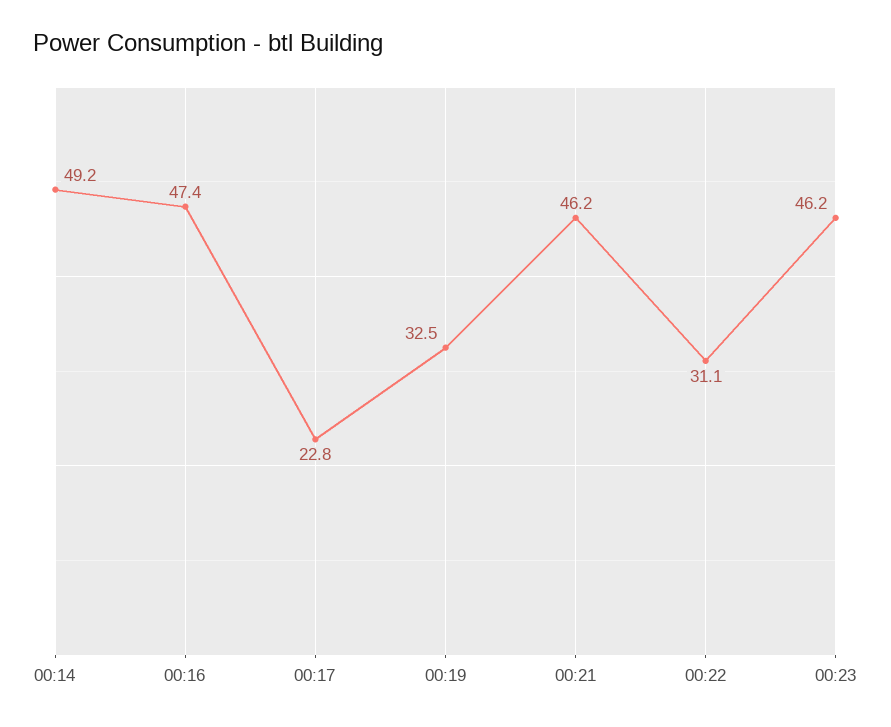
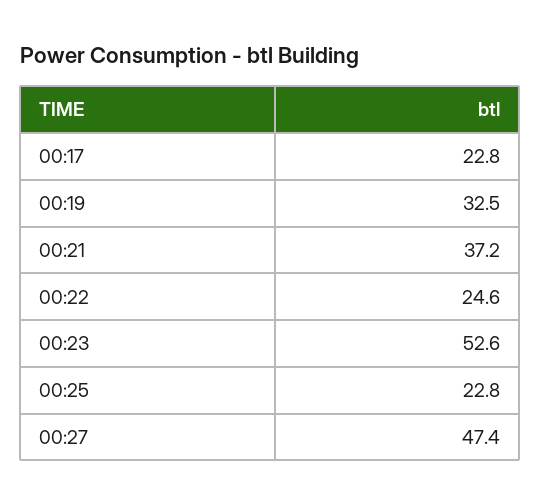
00:14: 49.2 -> none
00:16: 47.4 -> none
00:21: 46.2 -> 37.2
00:22: 31.1 -> 24.6
00:23: 46.2 -> 52.6
00:25: none -> 22.8
00:27: none -> 47.4

